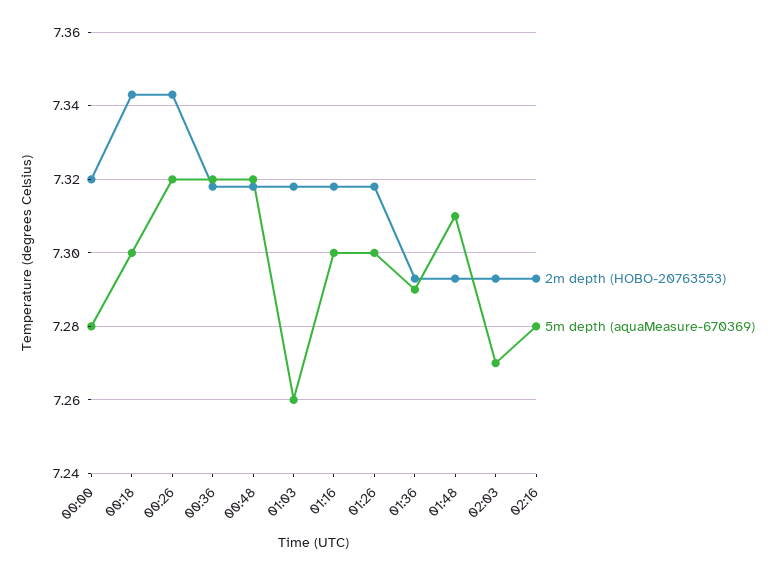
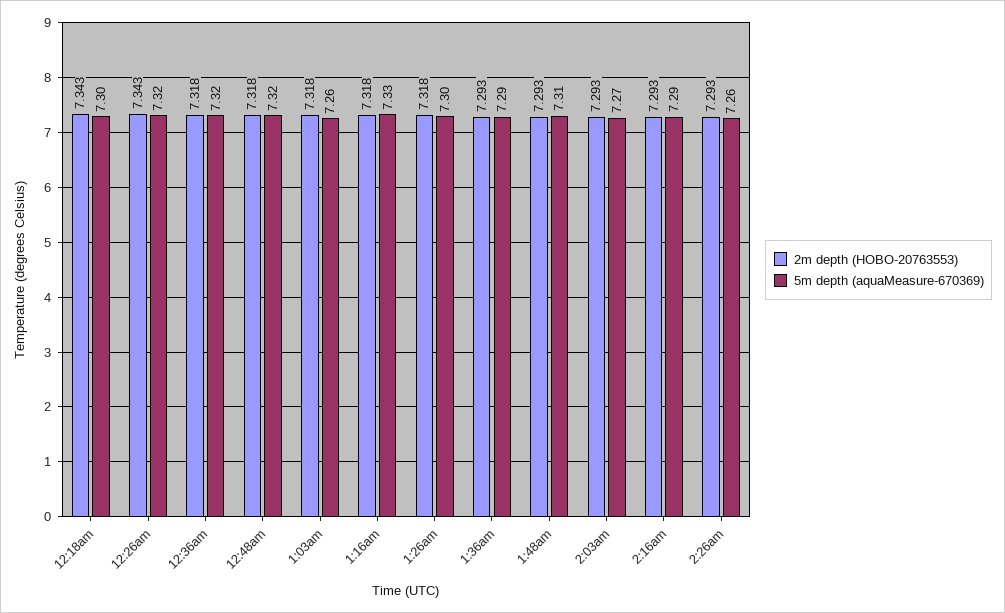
2m depth (HOBO-20763553), 00:00: 7.32 -> none
5m depth (aquaMeasure-670369), 00:00: 7.28 -> none
5m depth (aquaMeasure-670369), 01:16: 7.3 -> 7.33
5m depth (aquaMeasure-670369), 02:16: 7.28 -> 7.29
2m depth (HOBO-20763553), 2:26am: none -> 7.293
5m depth (aquaMeasure-670369), 2:26am: none -> 7.26

